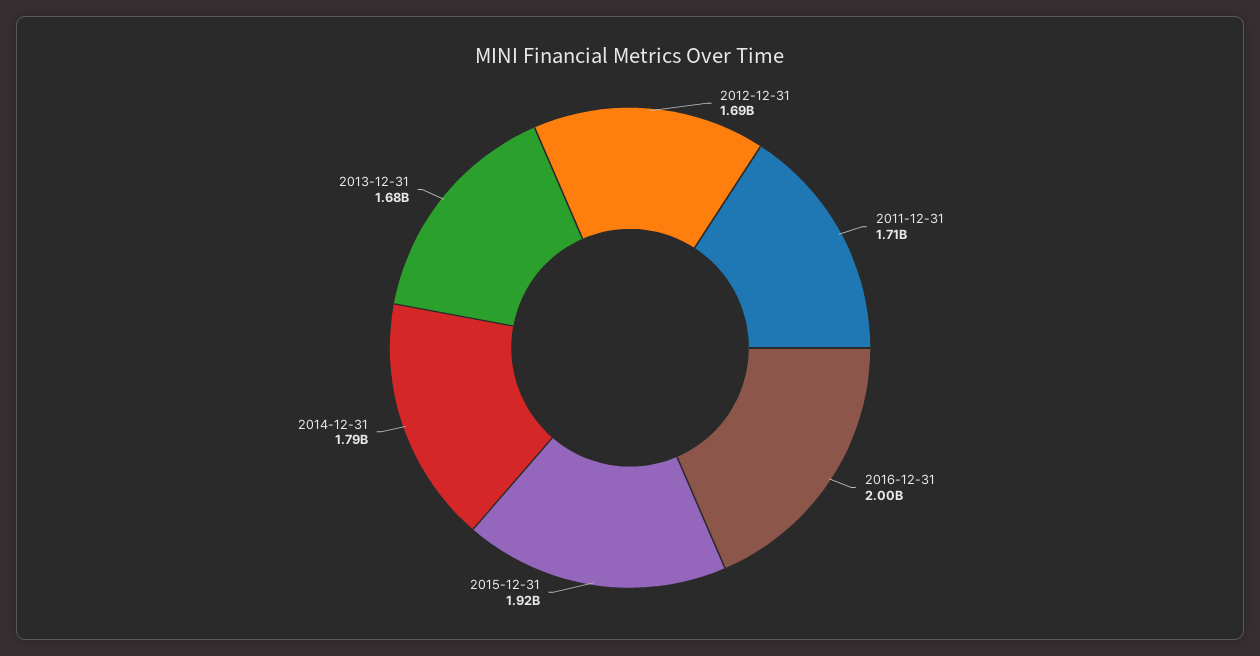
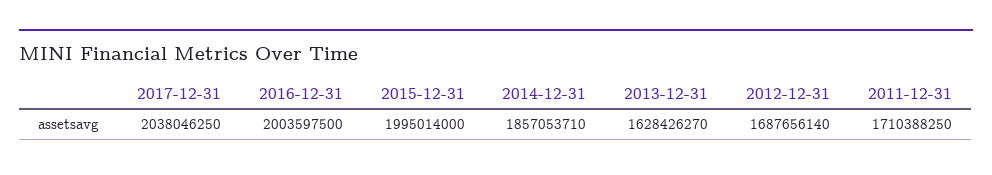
2015-12-31: 1920000000 -> 1995014000
2014-12-31: 1790000000 -> 1857053710
2013-12-31: 1680000000 -> 1628426270
2017-12-31: none -> 2038046250

